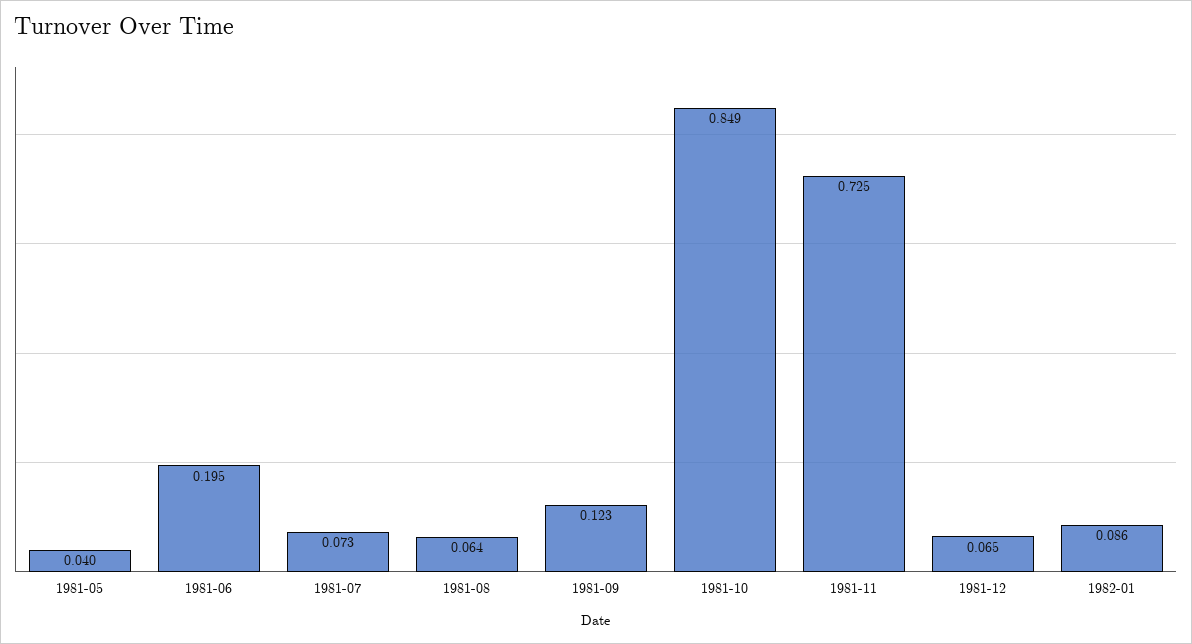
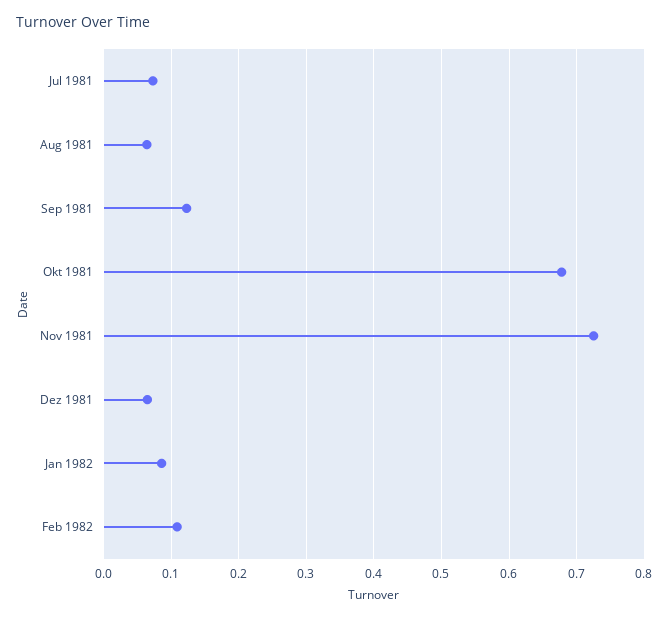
1981-05: 0.04 -> none
1981-06: 0.195 -> none
1981-10: 0.849 -> 0.68
Feb 1982: none -> 0.11

